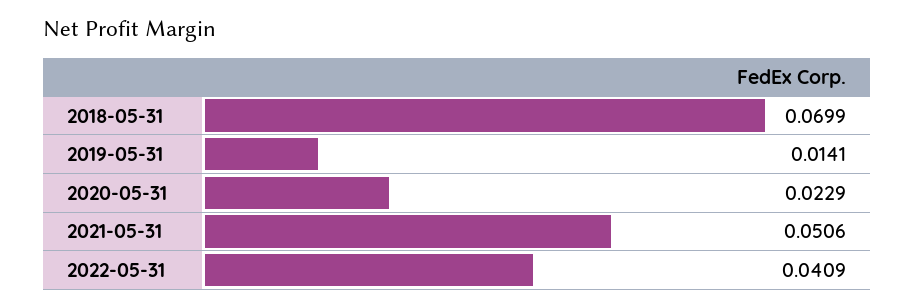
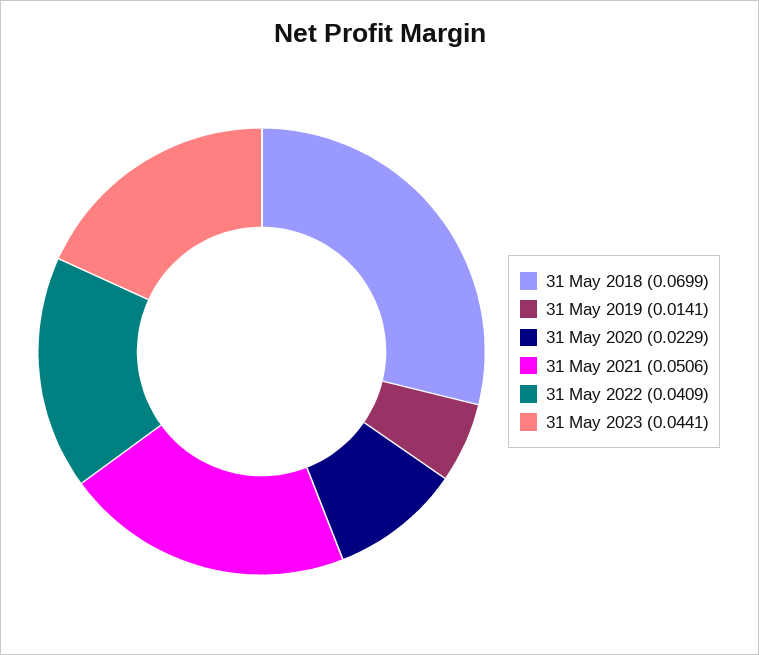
31 May 2023: none -> 0.0441

